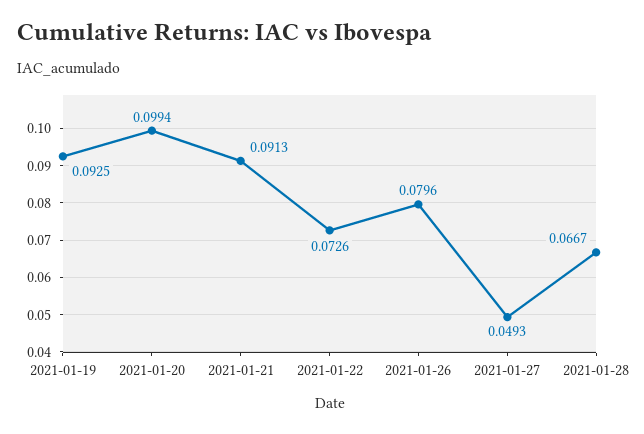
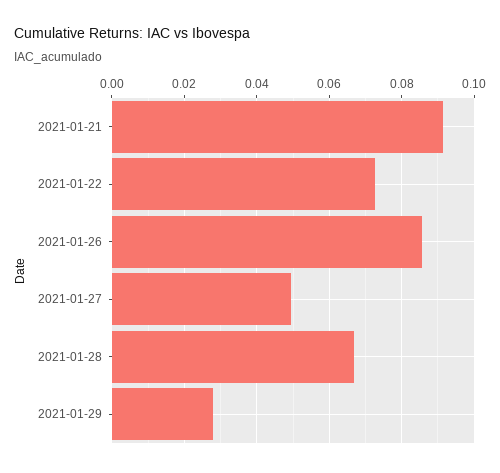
2021-01-19: 0.0925 -> none
2021-01-20: 0.0994 -> none
2021-01-26: 0.0796 -> 0.086
2021-01-29: none -> 0.028

